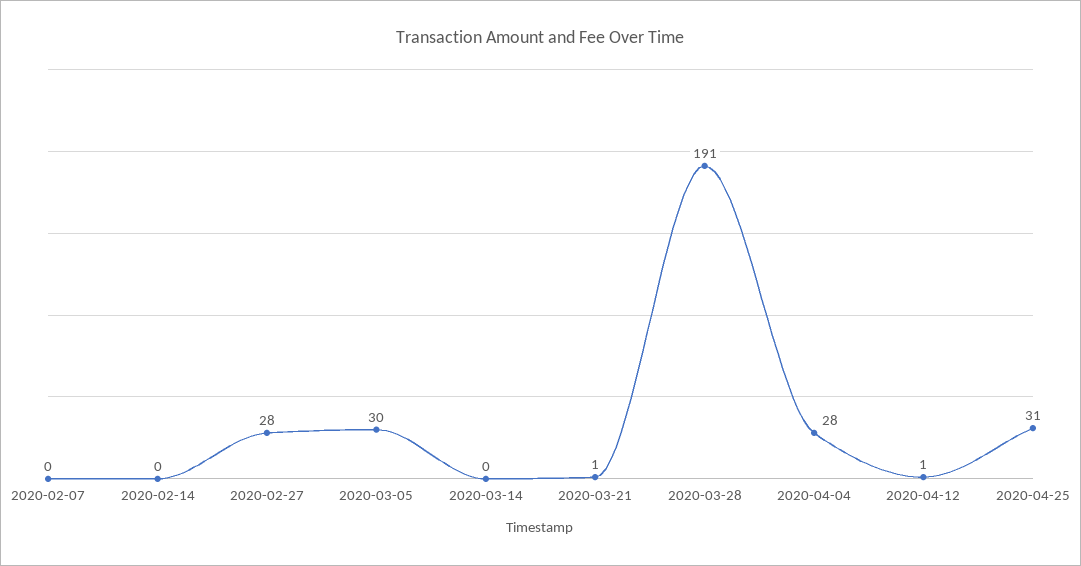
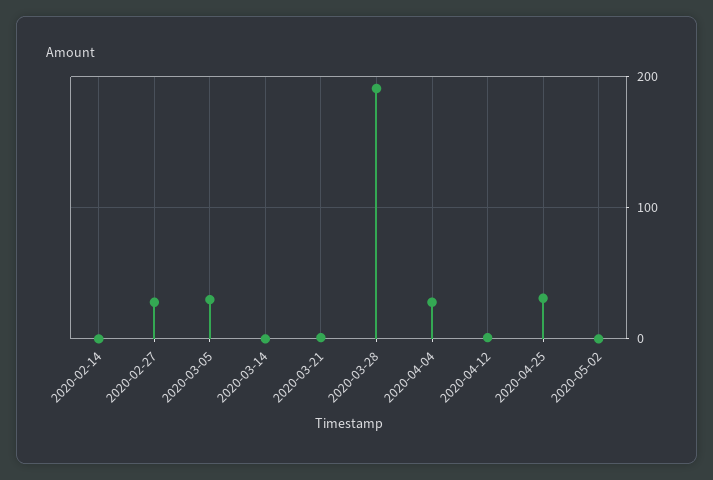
2020-02-07: 0 -> none
2020-05-02: none -> 0

